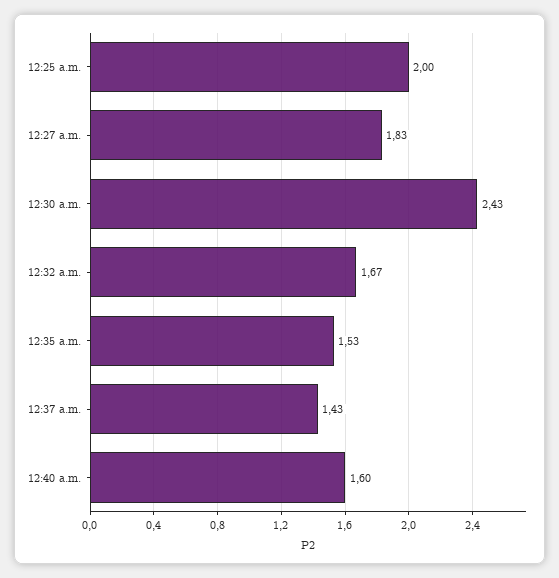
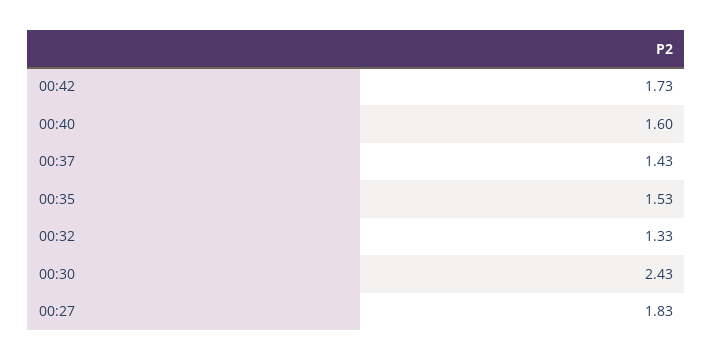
12:25 a.m.: 2 -> none
12:32 a.m.: 1.67 -> 1.33
00:42: none -> 1.73

